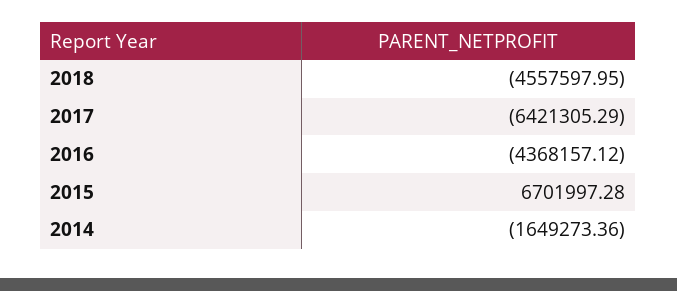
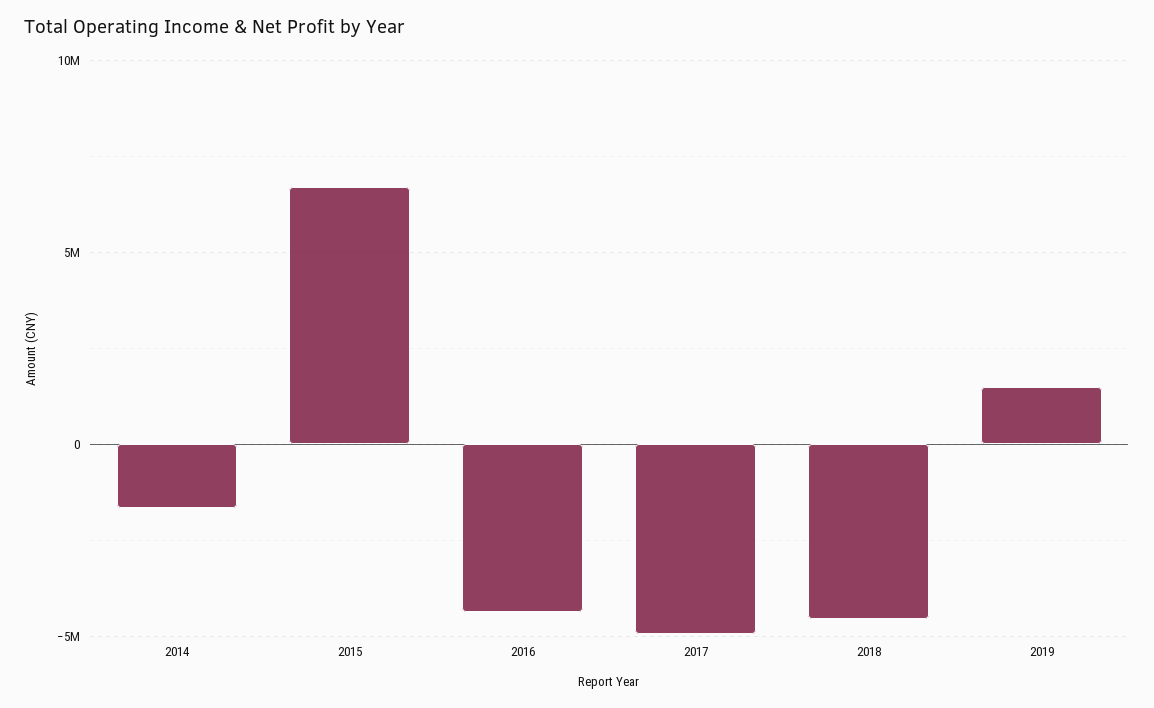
2017: -6421305.29 -> -5000000
2019: none -> 1500000

